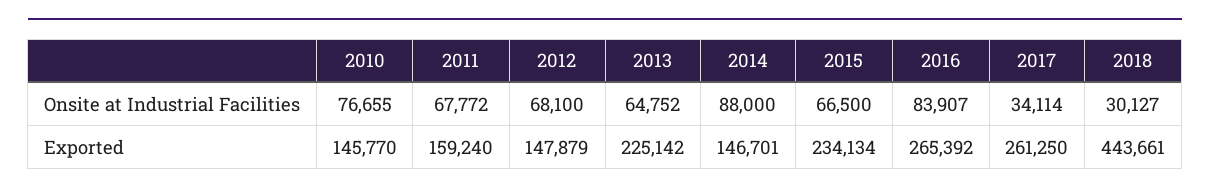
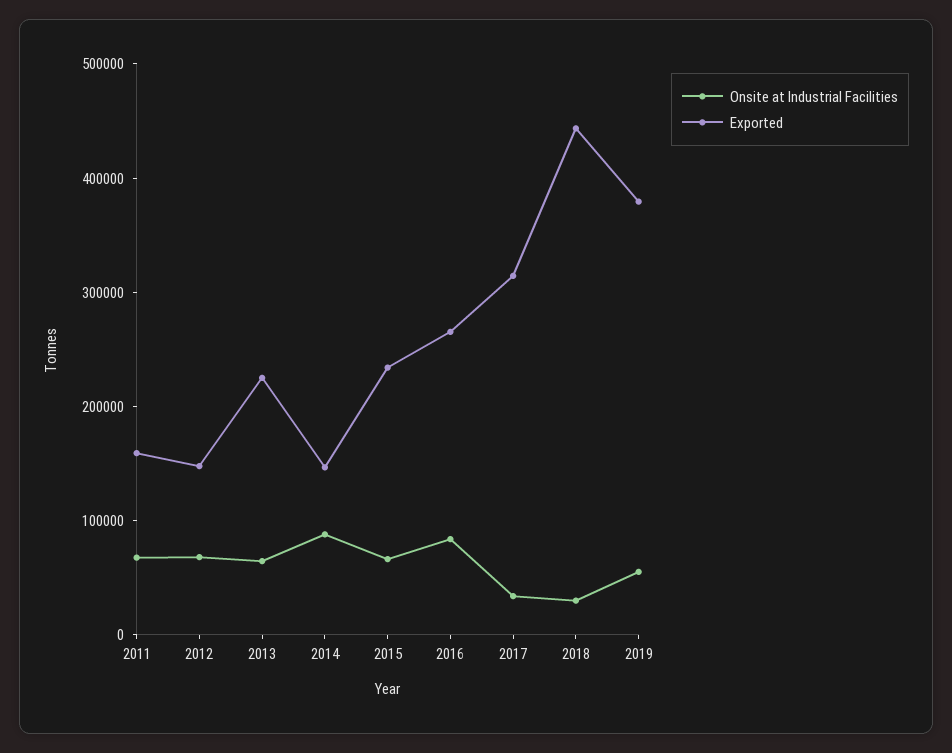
Onsite at Industrial Facilities, 2010: 76655 -> none
Exported, 2010: 145770 -> none
Exported, 2017: 261250 -> 320000
Onsite at Industrial Facilities, 2019: none -> 60000
Exported, 2019: none -> 380000

